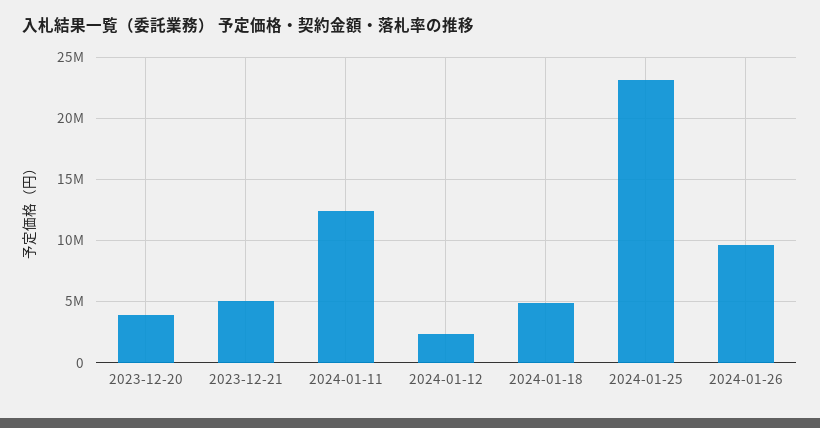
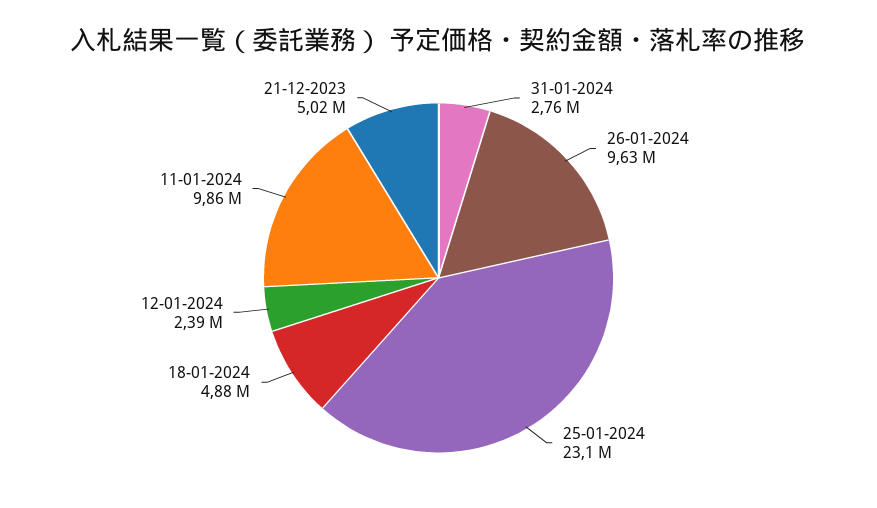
2023-12-20: 4000000 -> none
2024-01-11: 12500000 -> 9860000
31-01-2024: none -> 2760000

